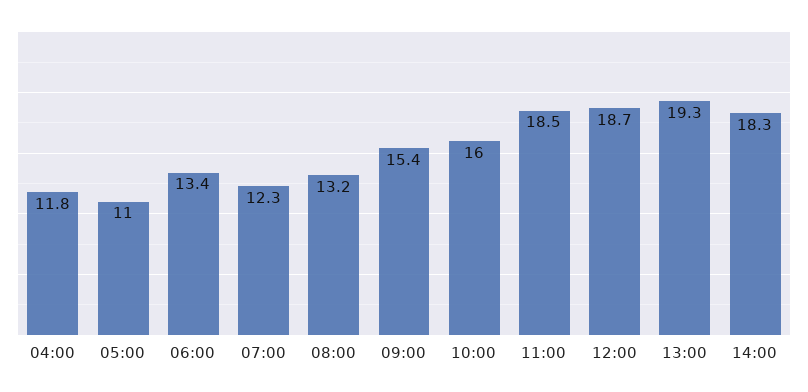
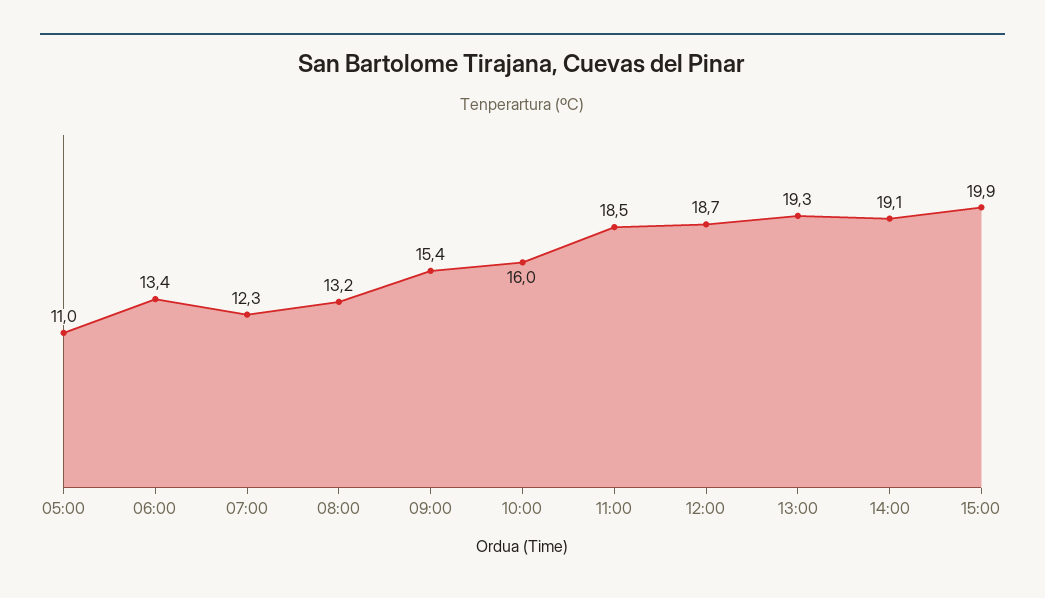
04:00: 11.8 -> none
14:00: 18.3 -> 19.1
15:00: none -> 19.9

